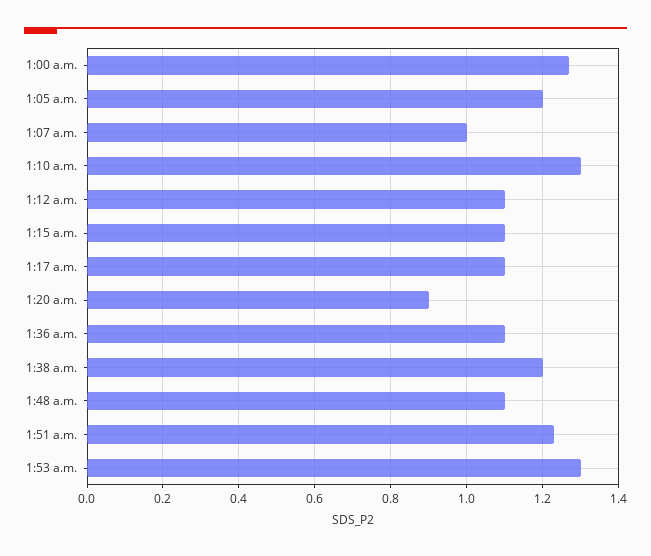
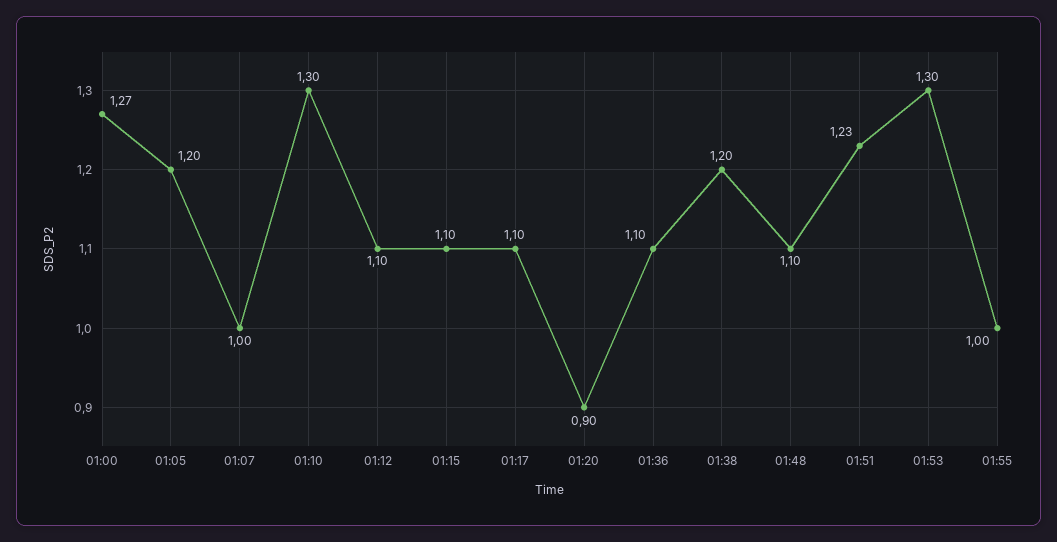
01:55: none -> 1

